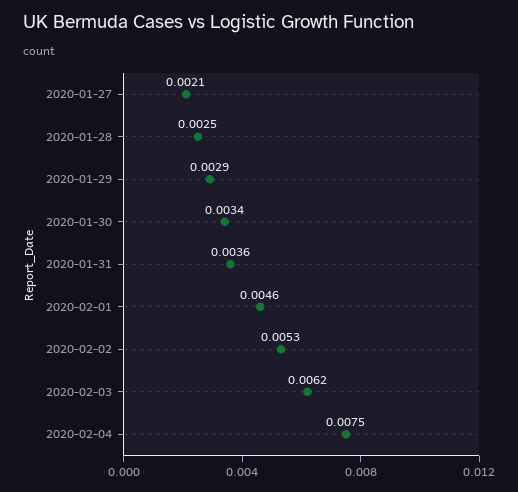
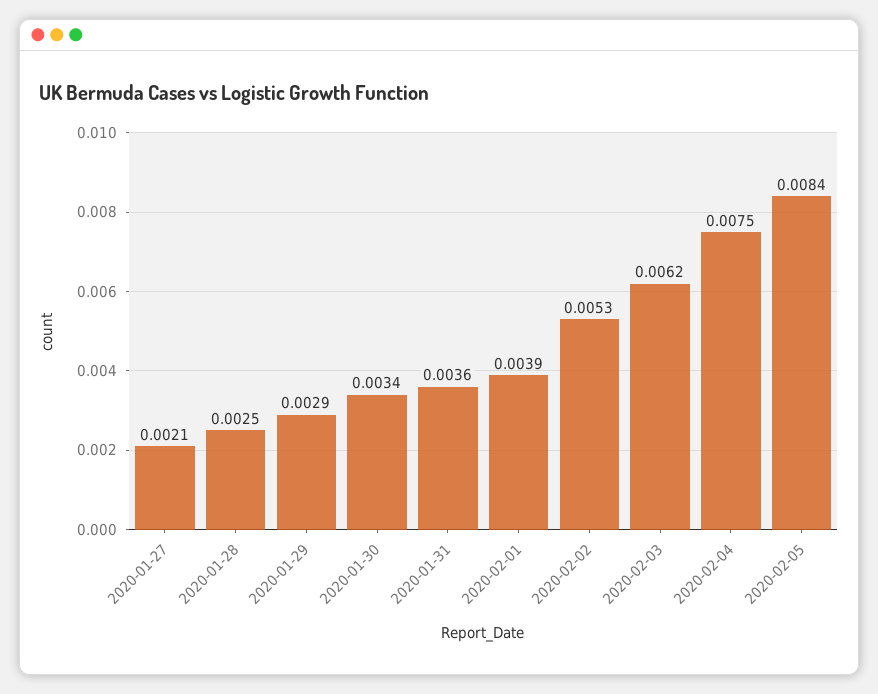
2020-02-01: 0.0046 -> 0.0039
2020-02-05: none -> 0.0084

